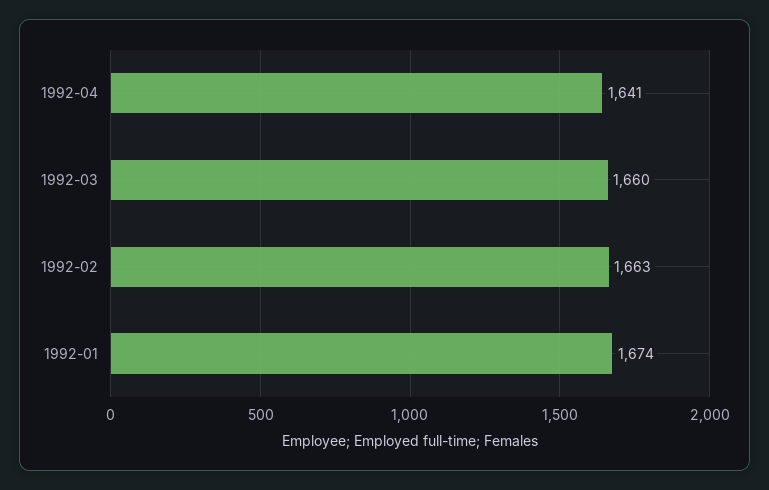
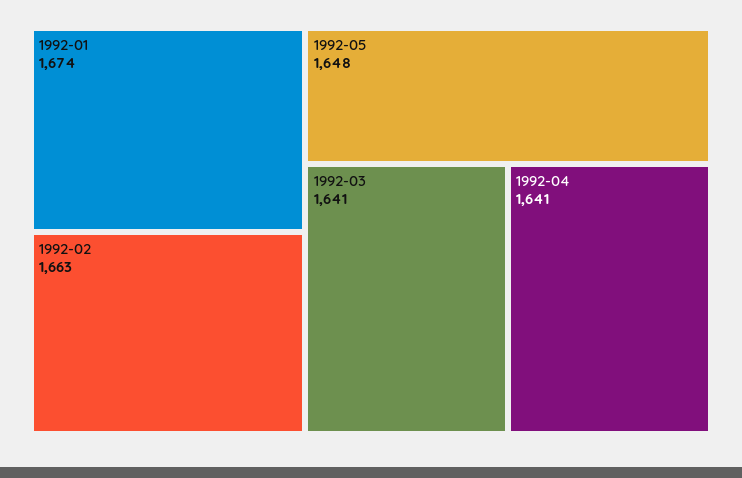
1992-03: 1660 -> 1641
1992-05: none -> 1648

